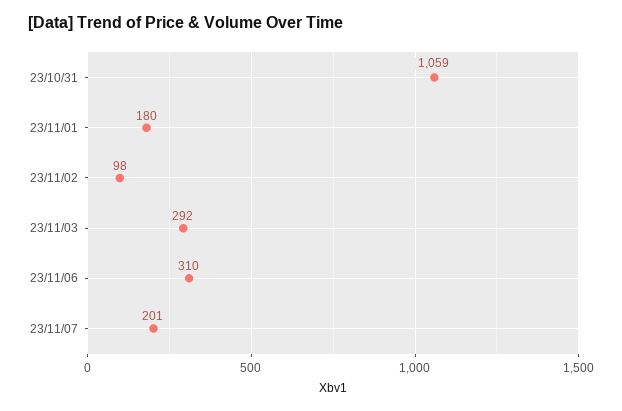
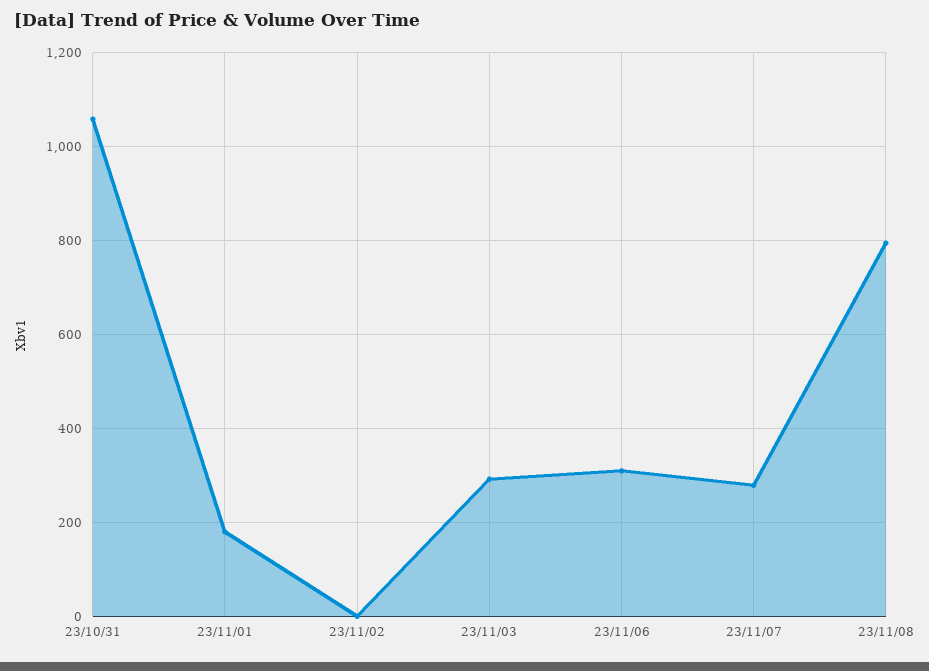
23/11/02: 98 -> 0
23/11/07: 201 -> 280
23/11/08: none -> 800

